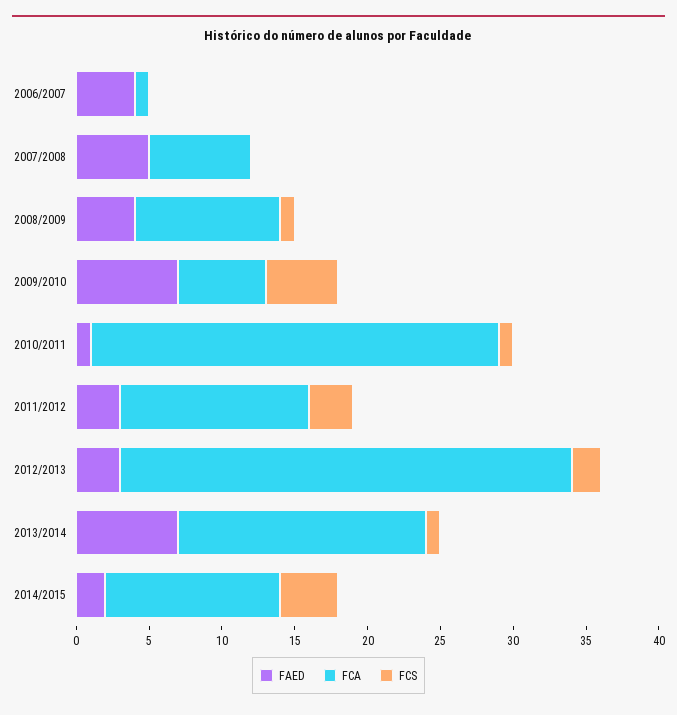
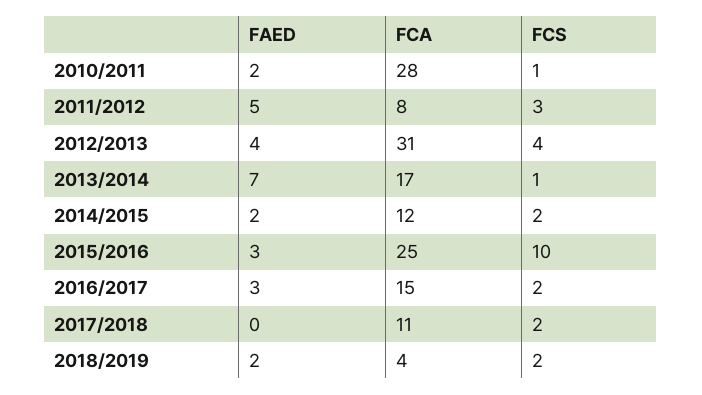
FAED, 2006/2007: 4 -> none
FCA, 2006/2007: 1 -> none
FCS, 2006/2007: 0 -> none
FAED, 2007/2008: 5 -> none
FCA, 2007/2008: 7 -> none
FCS, 2007/2008: 0 -> none
FAED, 2008/2009: 4 -> none
FCA, 2008/2009: 10 -> none
FCS, 2008/2009: 1 -> none
FAED, 2009/2010: 7 -> none
FCA, 2009/2010: 6 -> none
FCS, 2009/2010: 5 -> none
FAED, 2010/2011: 1 -> 2
FAED, 2011/2012: 3 -> 5
FCA, 2011/2012: 13 -> 8
FAED, 2012/2013: 3 -> 4
FCS, 2012/2013: 2 -> 4
FCS, 2014/2015: 4 -> 2
FAED, 2015/2016: none -> 3
FCA, 2015/2016: none -> 25
FCS, 2015/2016: none -> 10
FAED, 2016/2017: none -> 3
FCA, 2016/2017: none -> 15
FCS, 2016/2017: none -> 2
FAED, 2017/2018: none -> 0
FCA, 2017/2018: none -> 11
FCS, 2017/2018: none -> 2
FAED, 2018/2019: none -> 2
FCA, 2018/2019: none -> 4
FCS, 2018/2019: none -> 2

